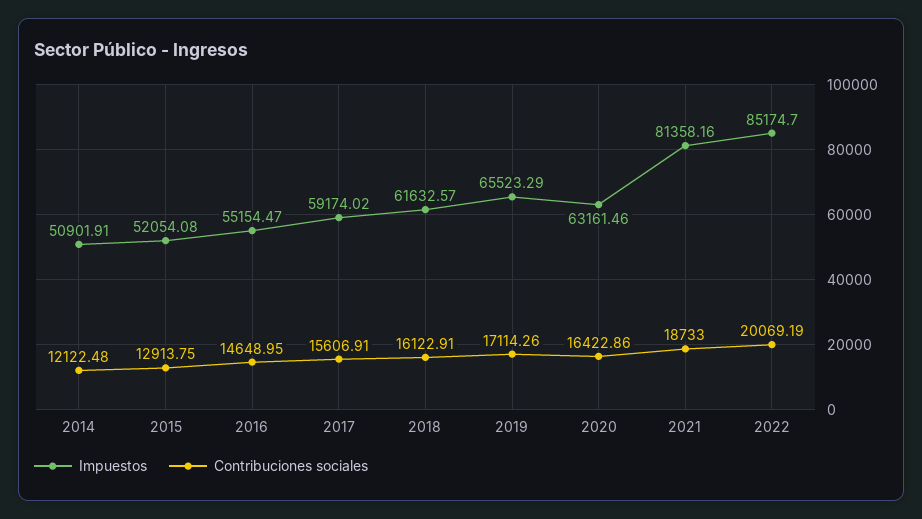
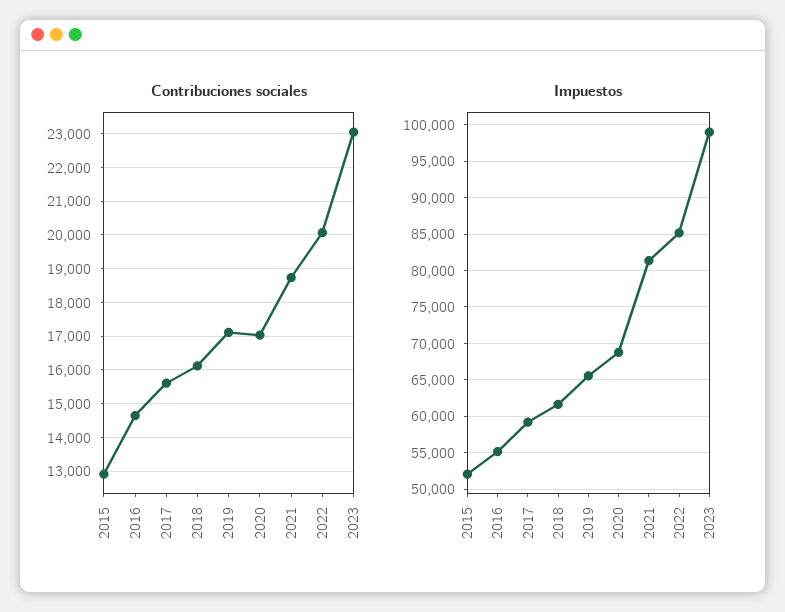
Impuestos, 2014: 50901.91 -> none
Contribuciones sociales, 2014: 12122.48 -> none
Impuestos, 2020: 63161.46 -> 69000
Contribuciones sociales, 2020: 16422.86 -> 17000
Contribuciones sociales, 2023: none -> 23000
Impuestos, 2023: none -> 99000

